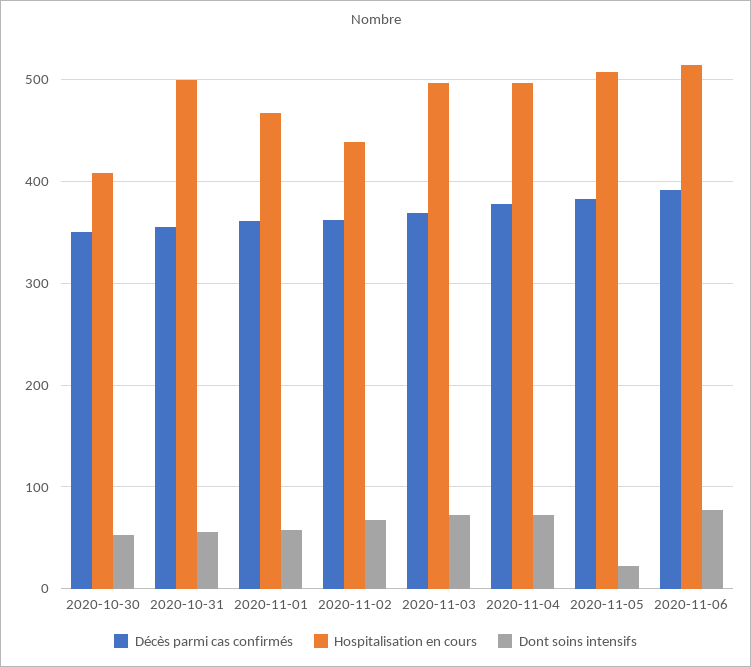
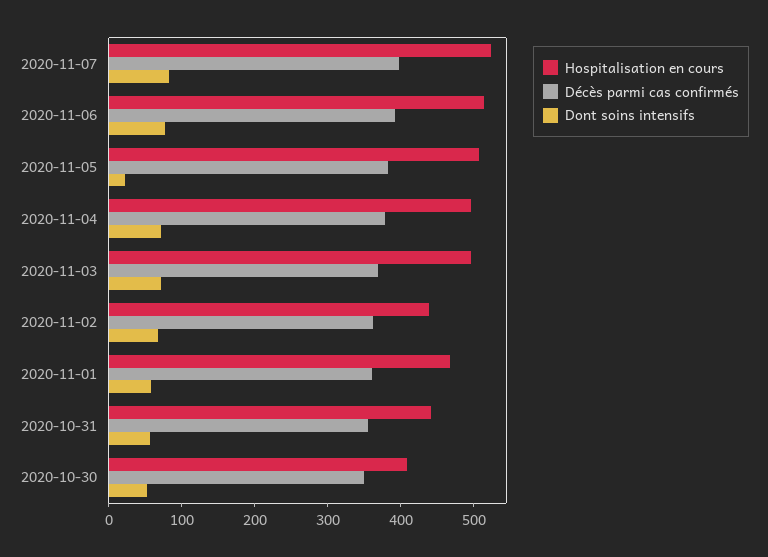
Hospitalisation en cours, 2020-10-31: 500 -> 440
Hospitalisation en cours, 2020-11-07: none -> 520
Décès parmi cas confirmés, 2020-11-07: none -> 400
Dont soins intensifs, 2020-11-07: none -> 80

